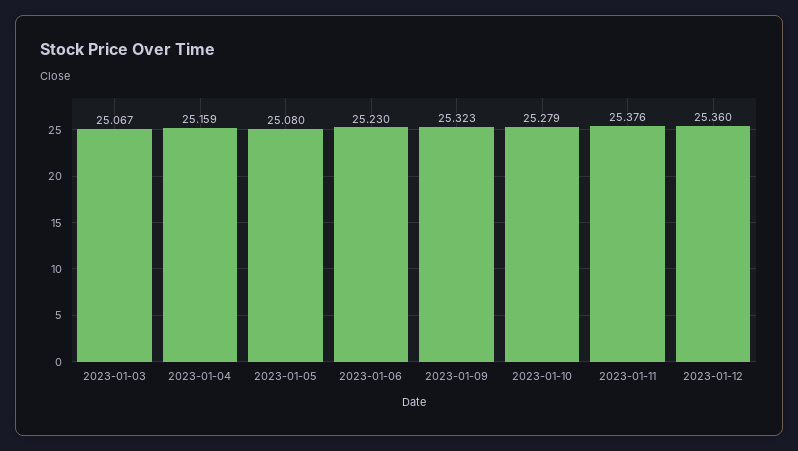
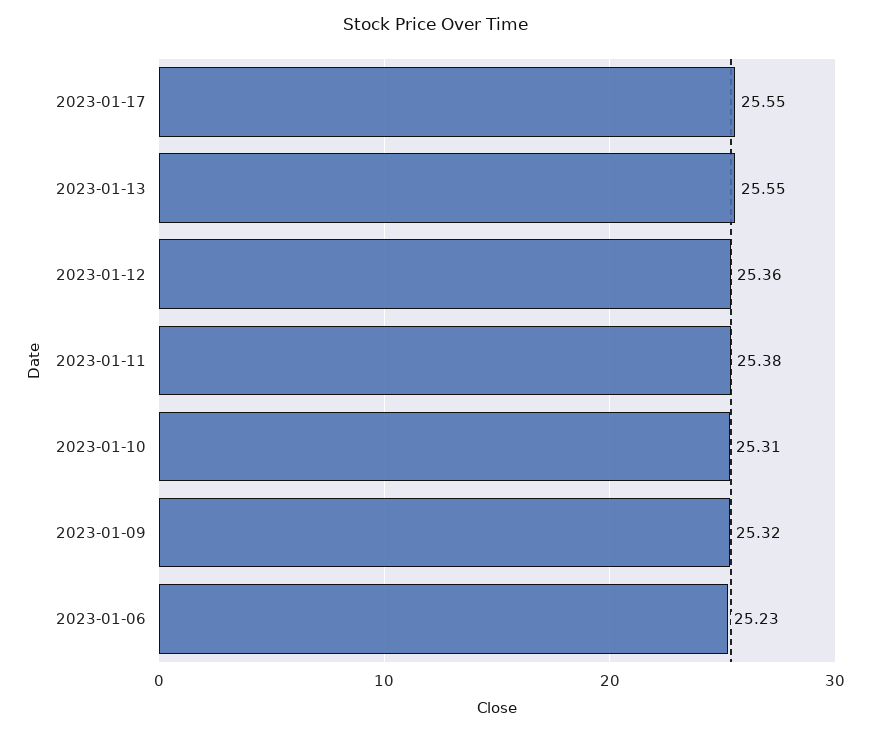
2023-01-03: 25.067 -> none
2023-01-04: 25.159 -> none
2023-01-05: 25.08 -> none
2023-01-10: 25.279 -> 25.31
2023-01-17: none -> 25.55
2023-01-13: none -> 25.55

